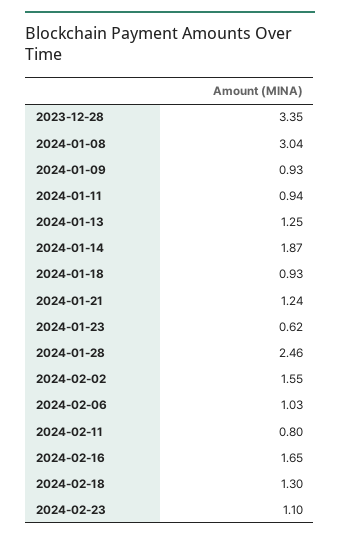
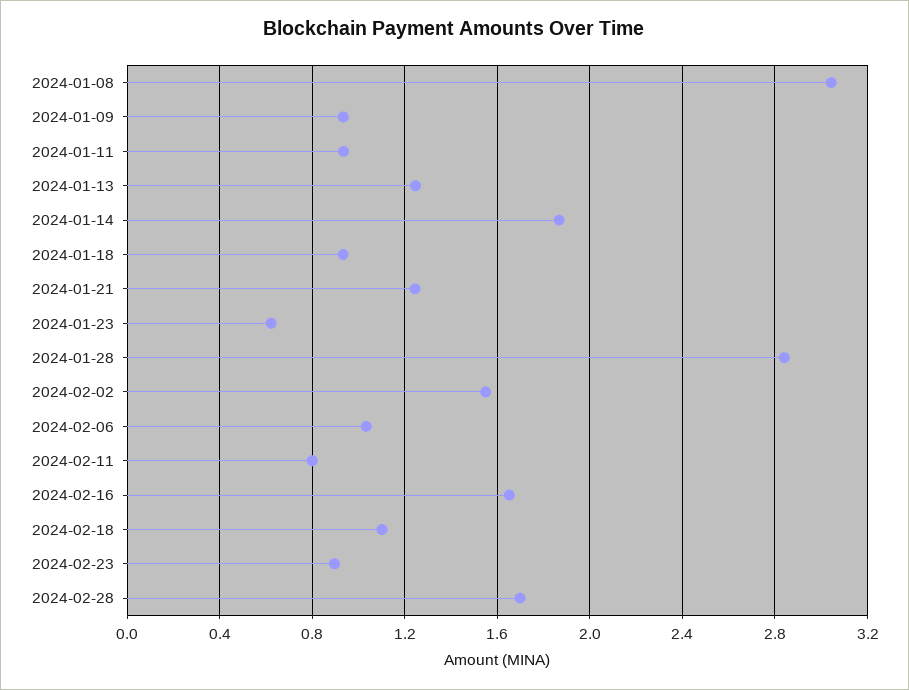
2023-12-28: 3.35 -> none
2024-01-28: 2.46 -> 2.85
2024-02-18: 1.3 -> 1.1
2024-02-23: 1.1 -> 0.9
2024-02-28: none -> 1.7

